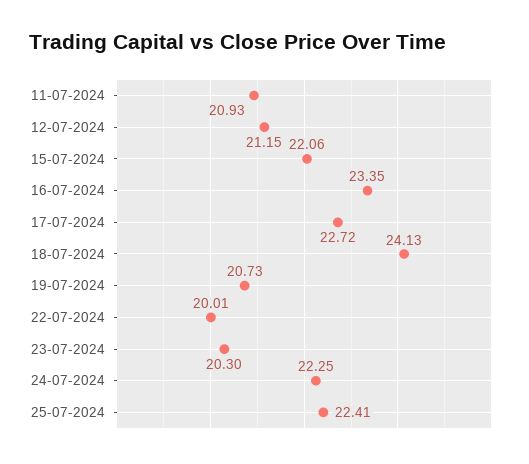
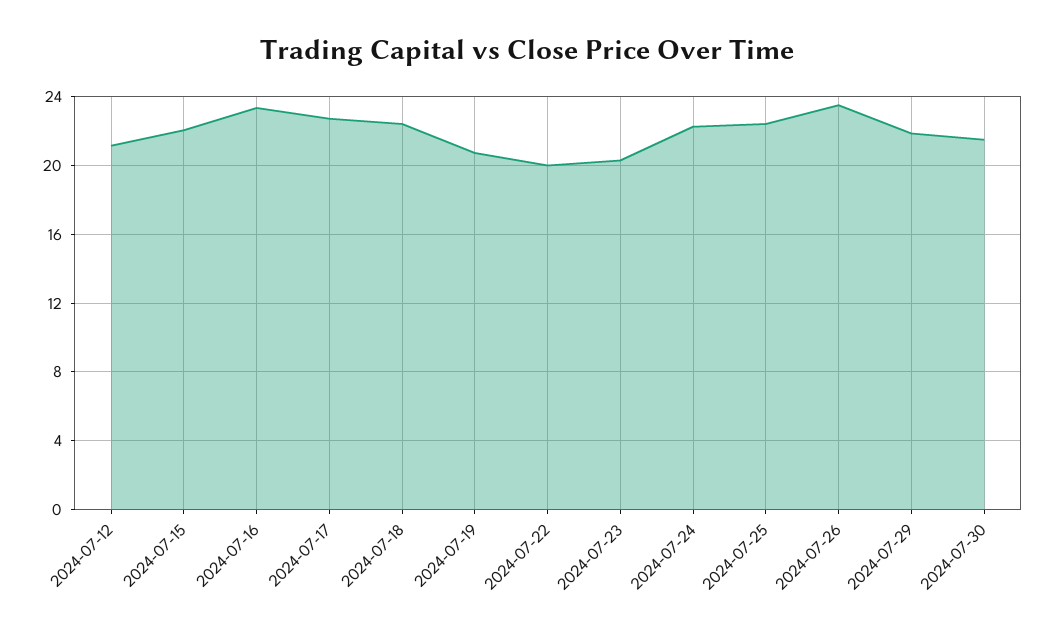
11-07-2024: 20.93 -> none
18-07-2024: 24.13 -> 22.5
2024-07-26: none -> 23.5
2024-07-29: none -> 22
2024-07-30: none -> 21.5

